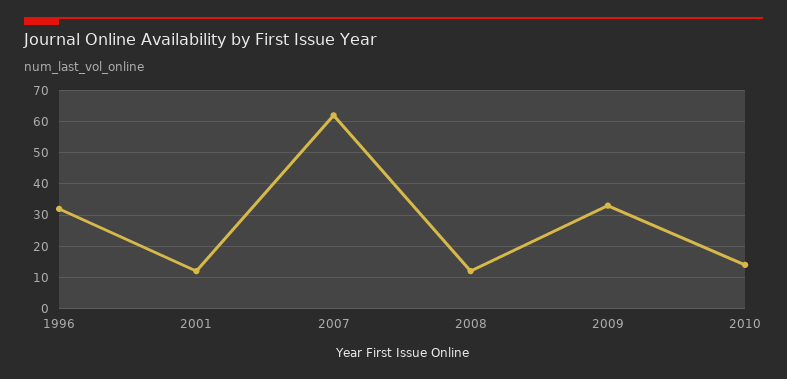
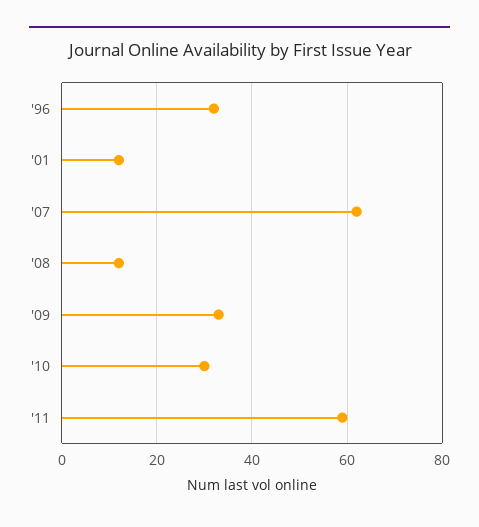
2010: 15 -> 30
'11: none -> 60

